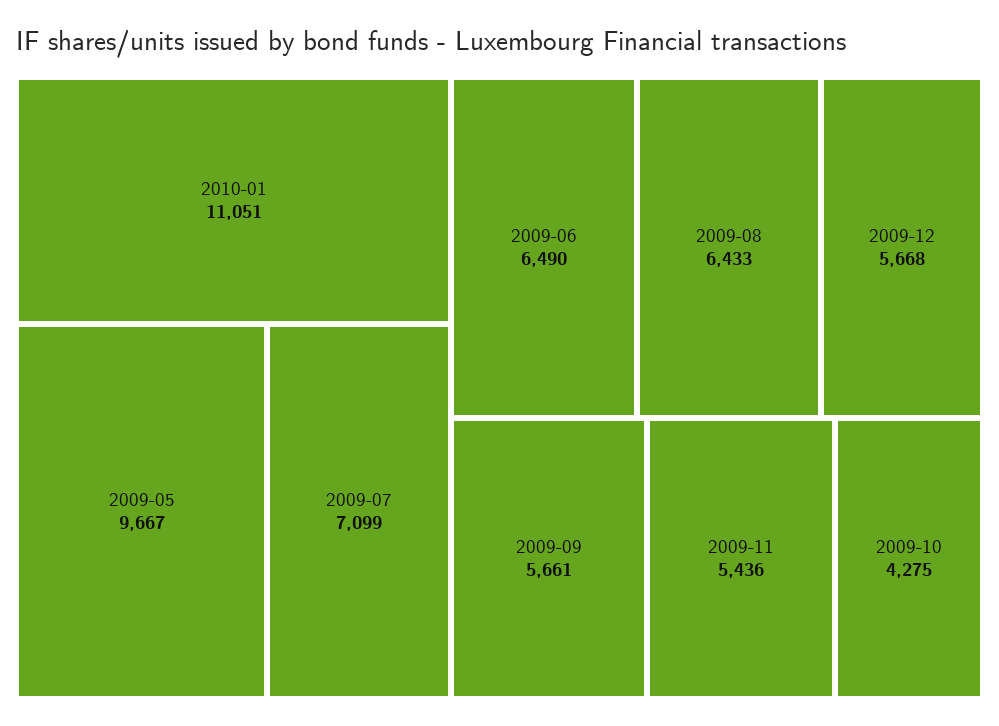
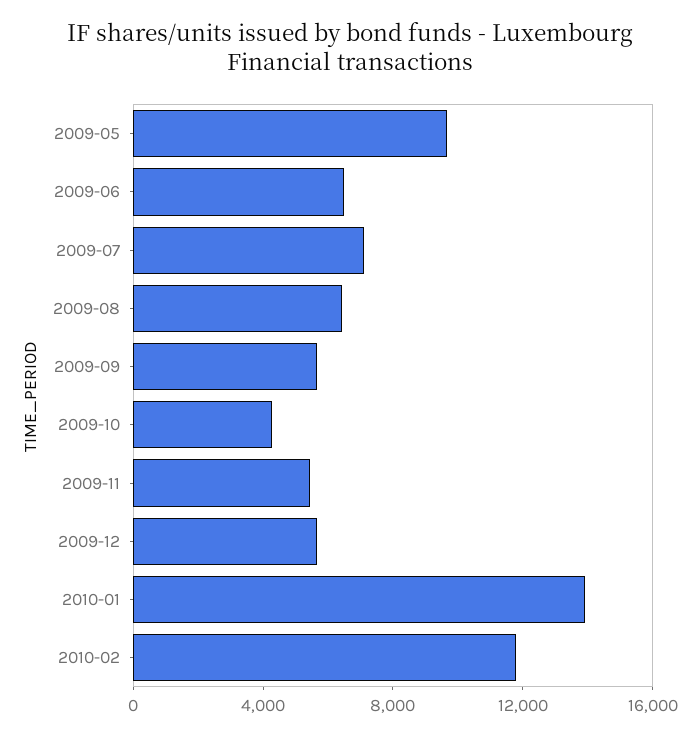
2010-01: 11051 -> 14000
2010-02: none -> 12000

